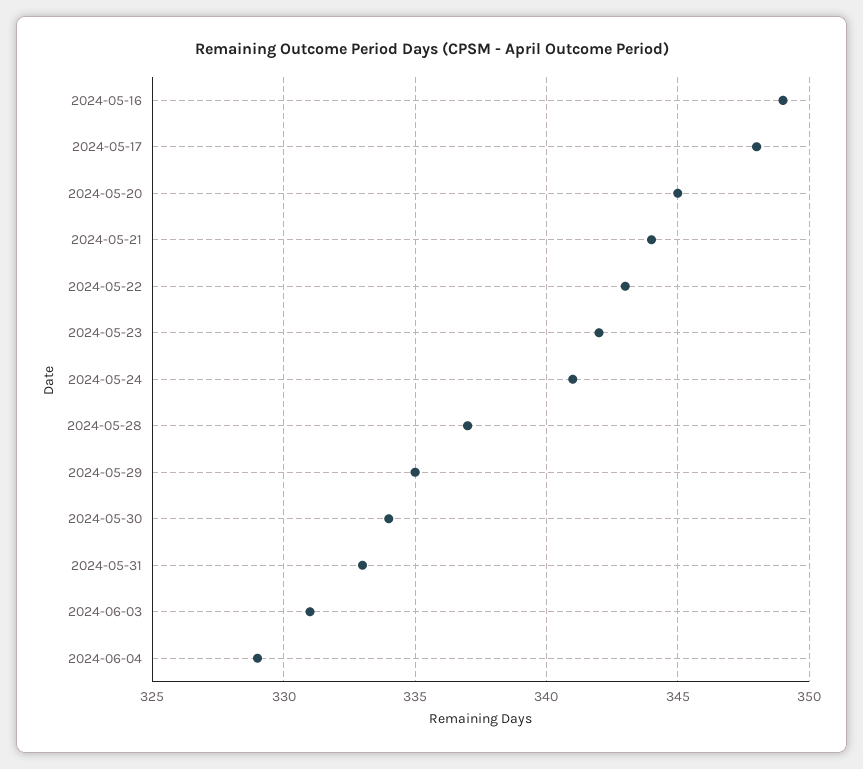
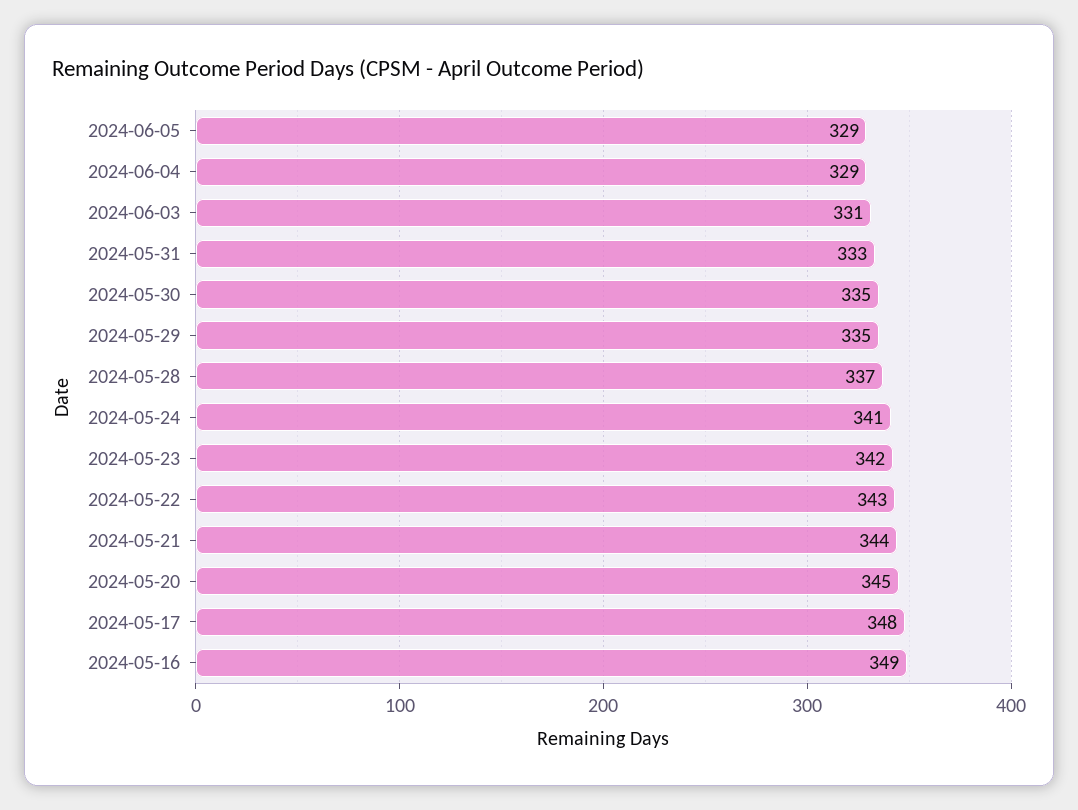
2024-05-30: 334 -> 335
2024-06-05: none -> 329

